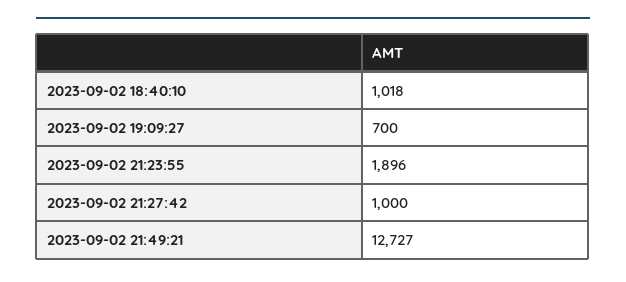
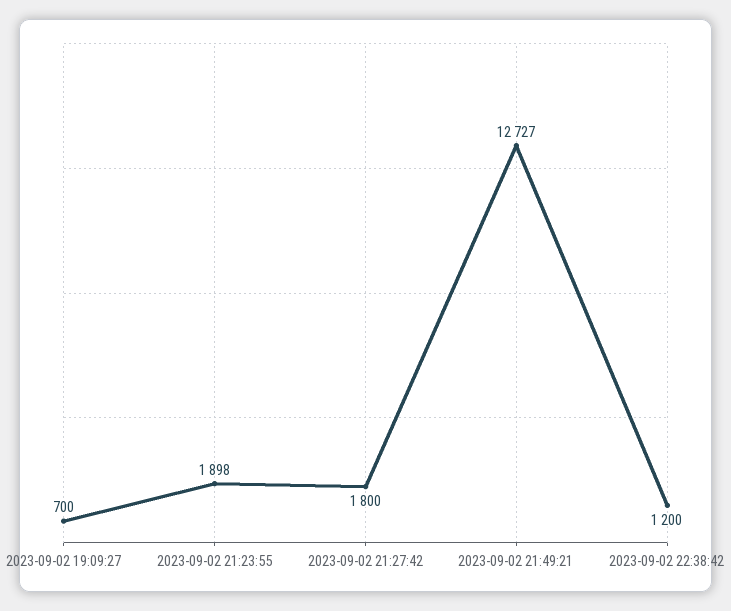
2023-09-02 18:40:10: 1018 -> none
2023-09-02 21:23:55: 1896 -> 1898
2023-09-02 21:27:42: 1000 -> 1800
2023-09-02 22:38:42: none -> 1200

